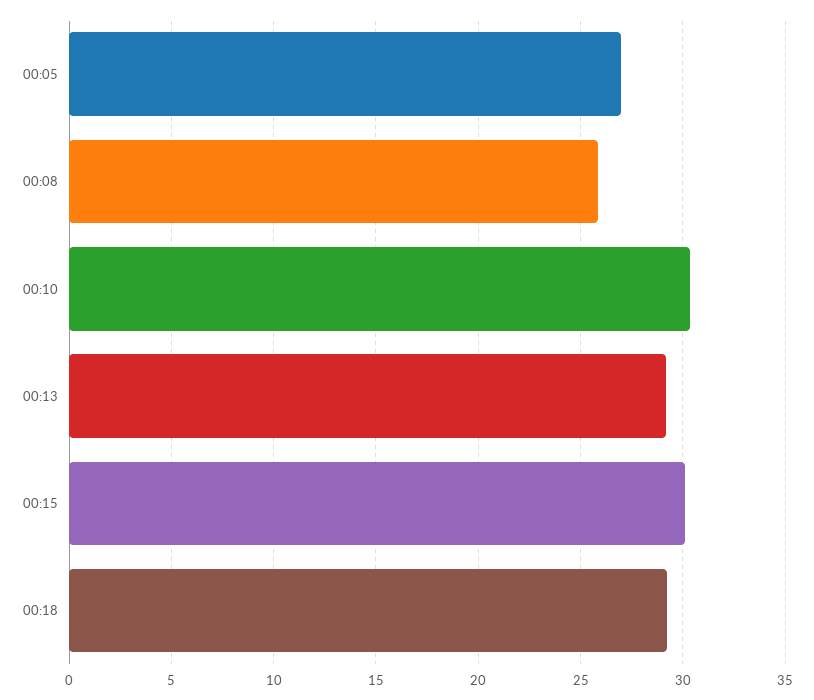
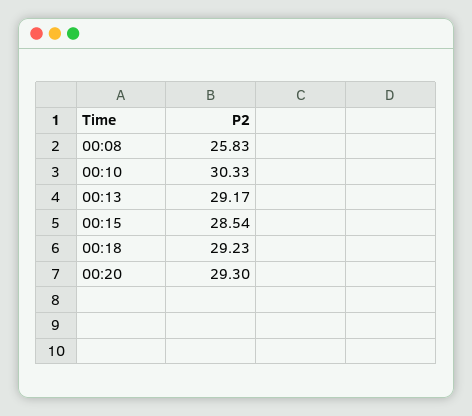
00:05: 27 -> none
00:15: 30 -> 28.54
00:20: none -> 29.3

